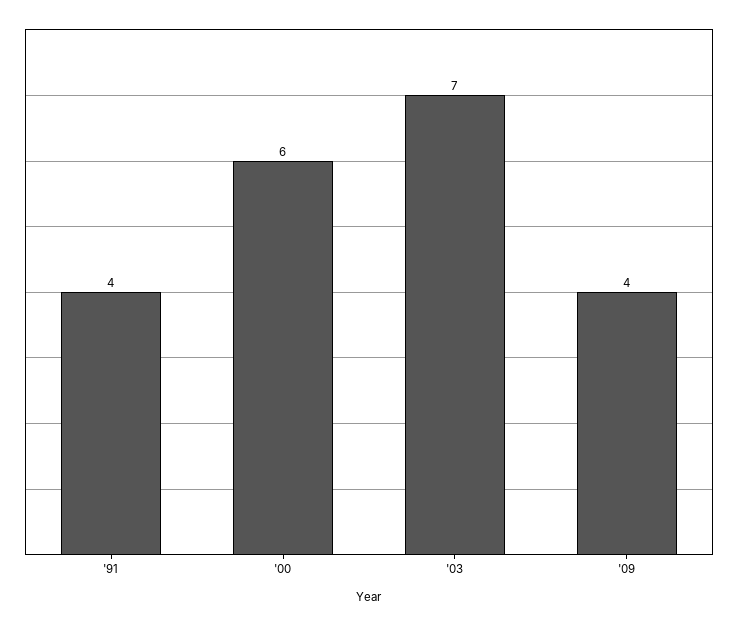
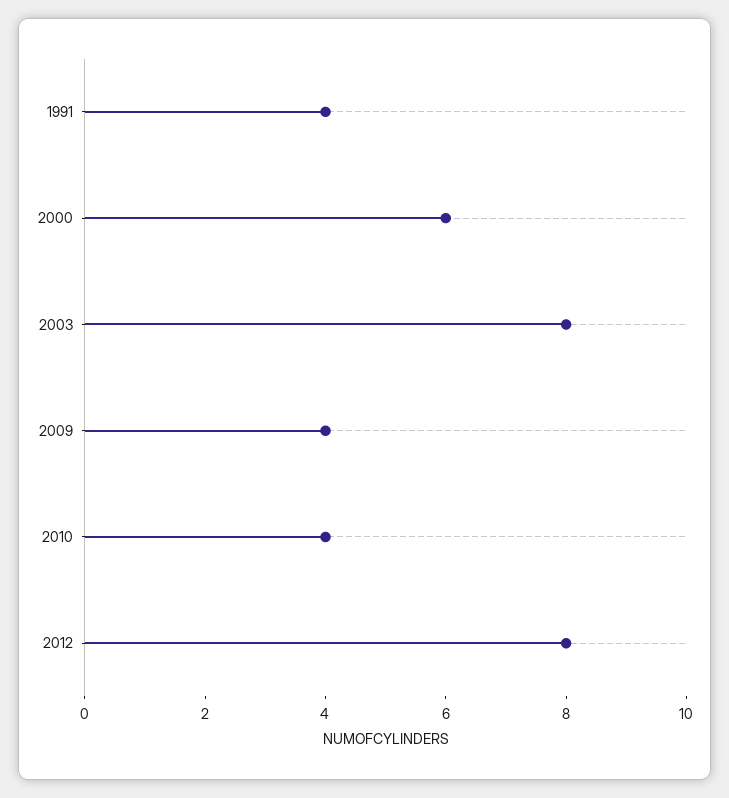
'03: 7 -> 8
2010: none -> 4
2012: none -> 8

